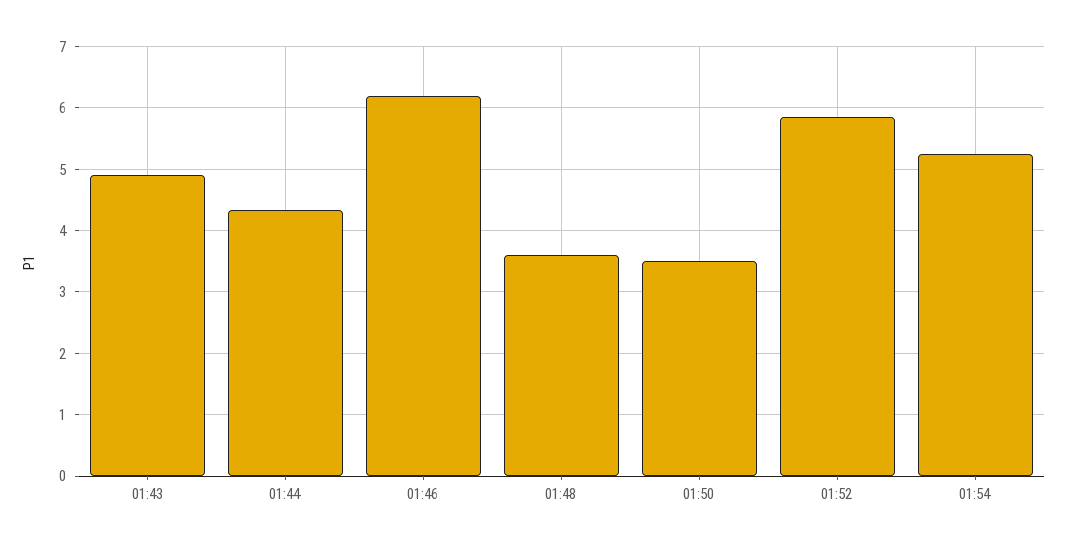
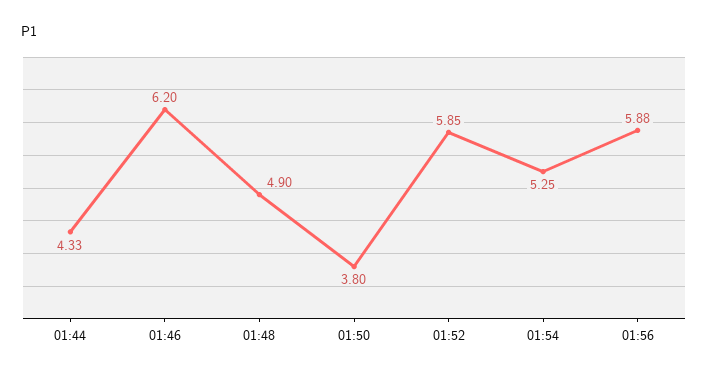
01:43: 4.9 -> none
01:48: 3.6 -> 4.9
01:50: 3.5 -> 3.8
01:56: none -> 5.88

